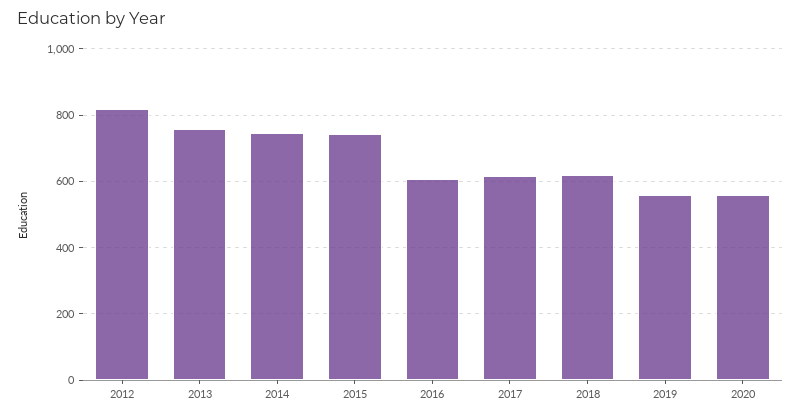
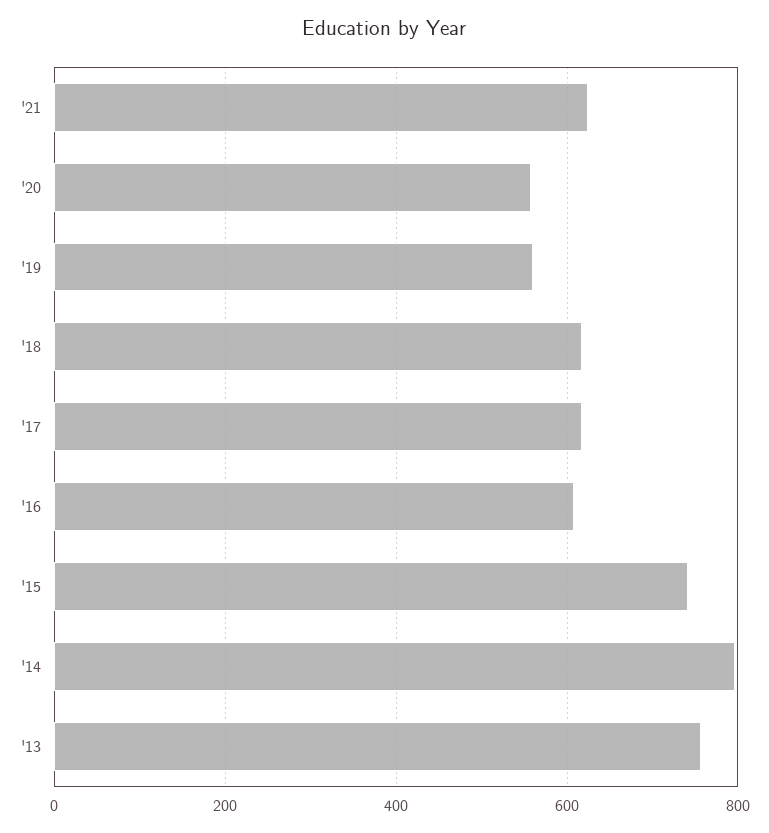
2012: 820 -> none
2014: 740 -> 800
'21: none -> 620

